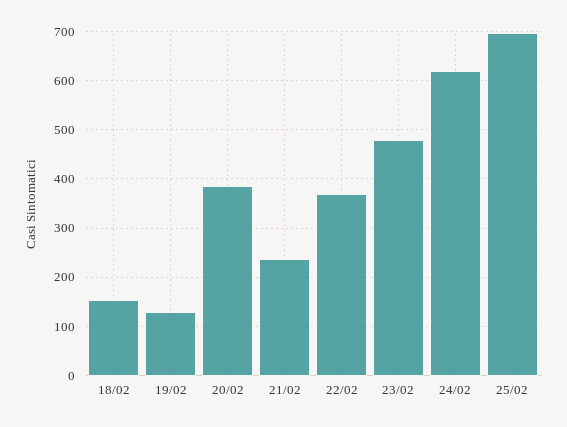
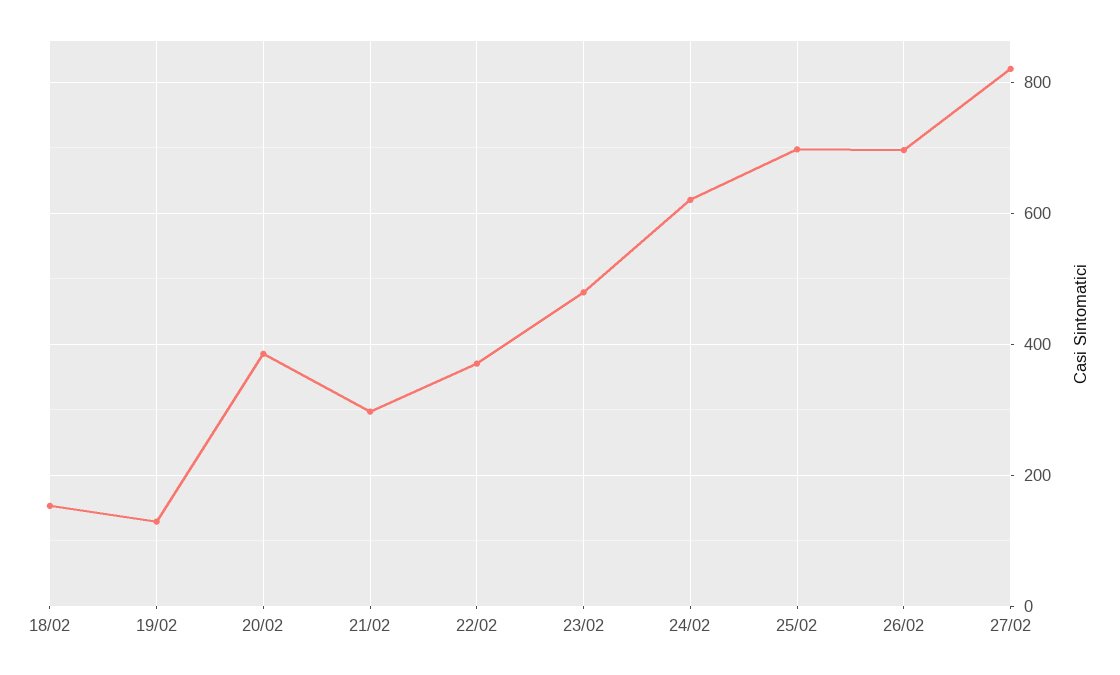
21/02: 240 -> 300
26/02: none -> 700
27/02: none -> 820

